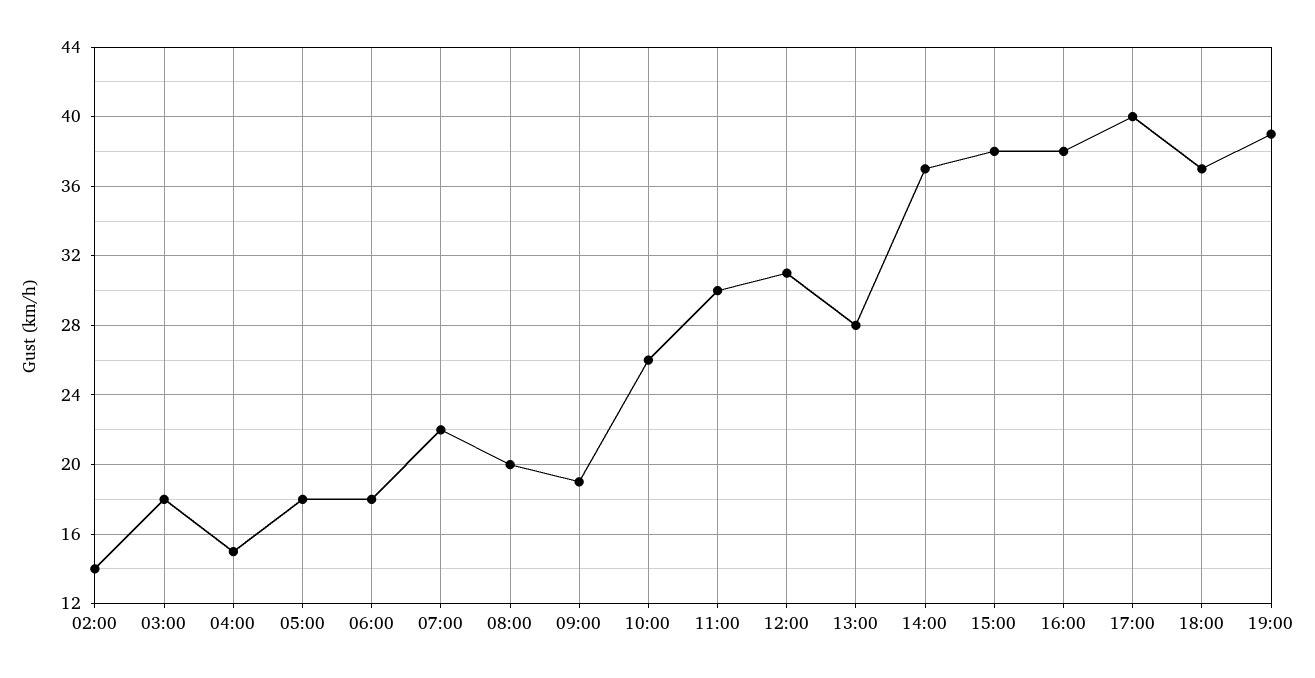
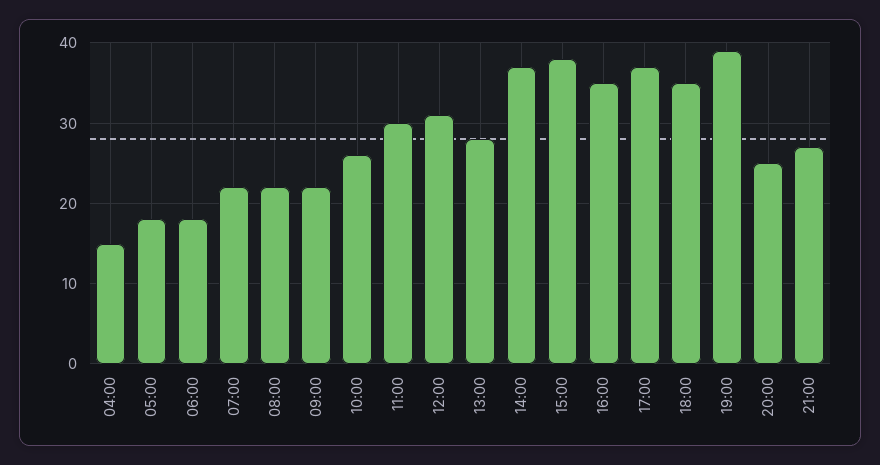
02:00: 14 -> none
03:00: 18 -> none
08:00: 20 -> 22
09:00: 19 -> 22
16:00: 38 -> 35
17:00: 40 -> 37
18:00: 37 -> 35
20:00: none -> 25
21:00: none -> 27

